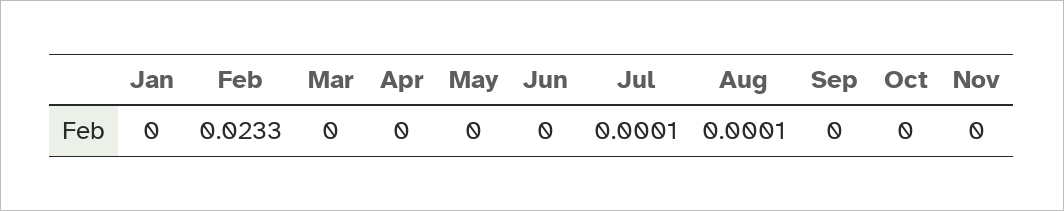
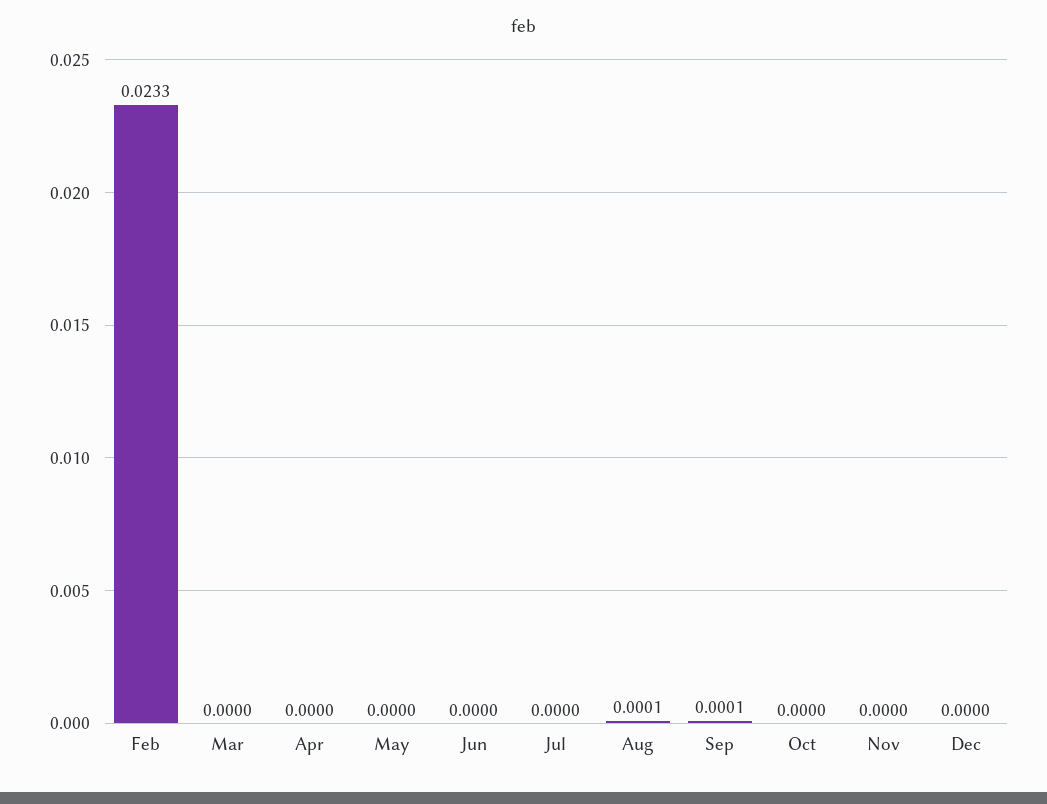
Jan: 0 -> none
Jul: 0.0001 -> 0
Sep: 0 -> 0.0001
Dec: none -> 0

